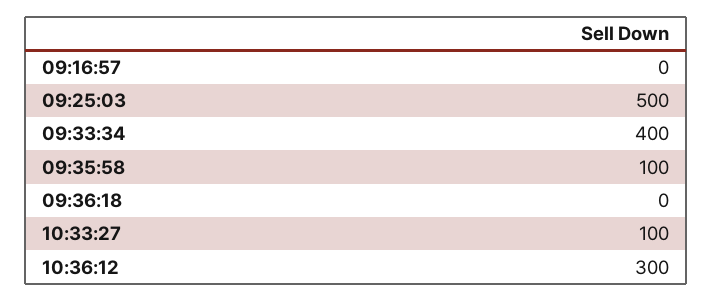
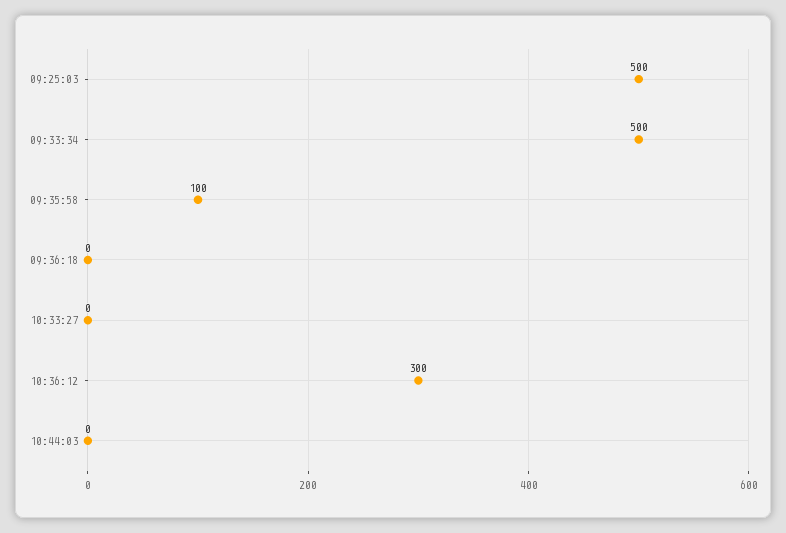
09:16:57: 0 -> none
09:33:34: 400 -> 500
10:33:27: 100 -> 0
10:44:03: none -> 0

